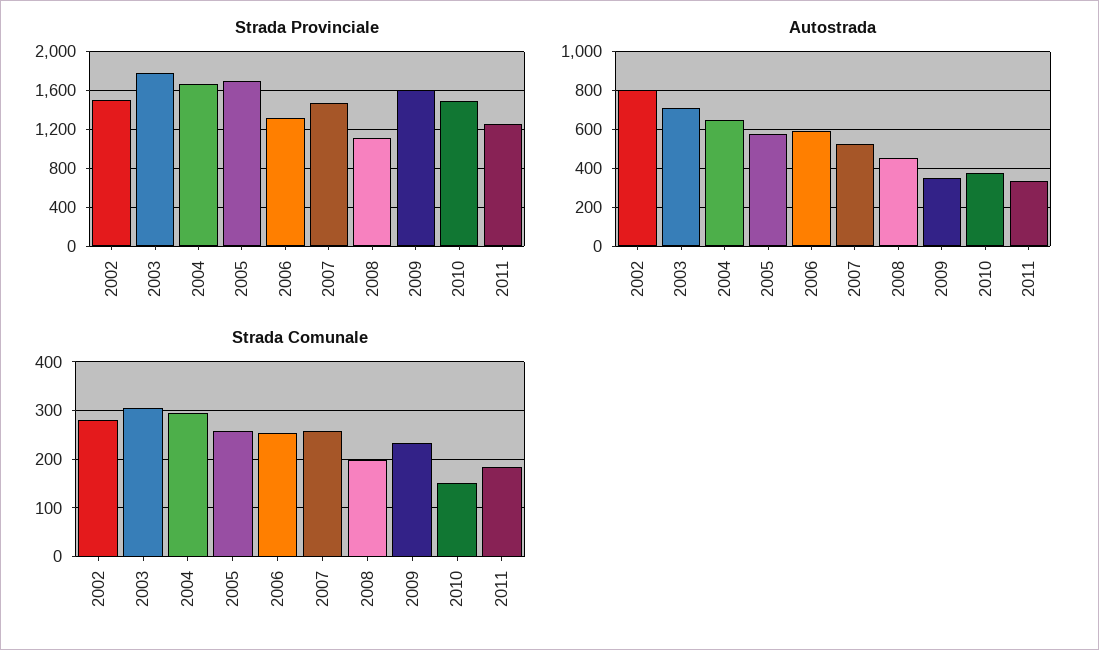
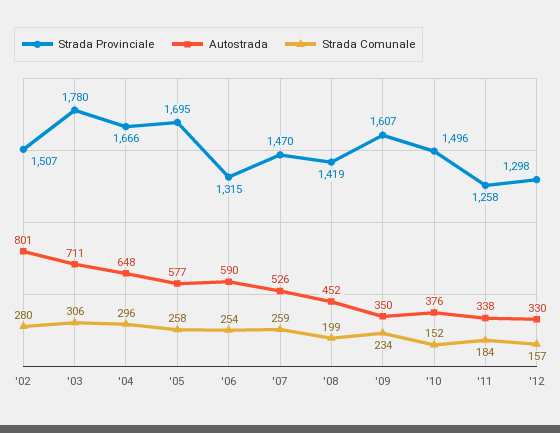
Strada Provinciale, 2008: 1100 -> 1419
Strada Provinciale, '12: none -> 1298
Autostrada, '12: none -> 330
Strada Comunale, '12: none -> 157

